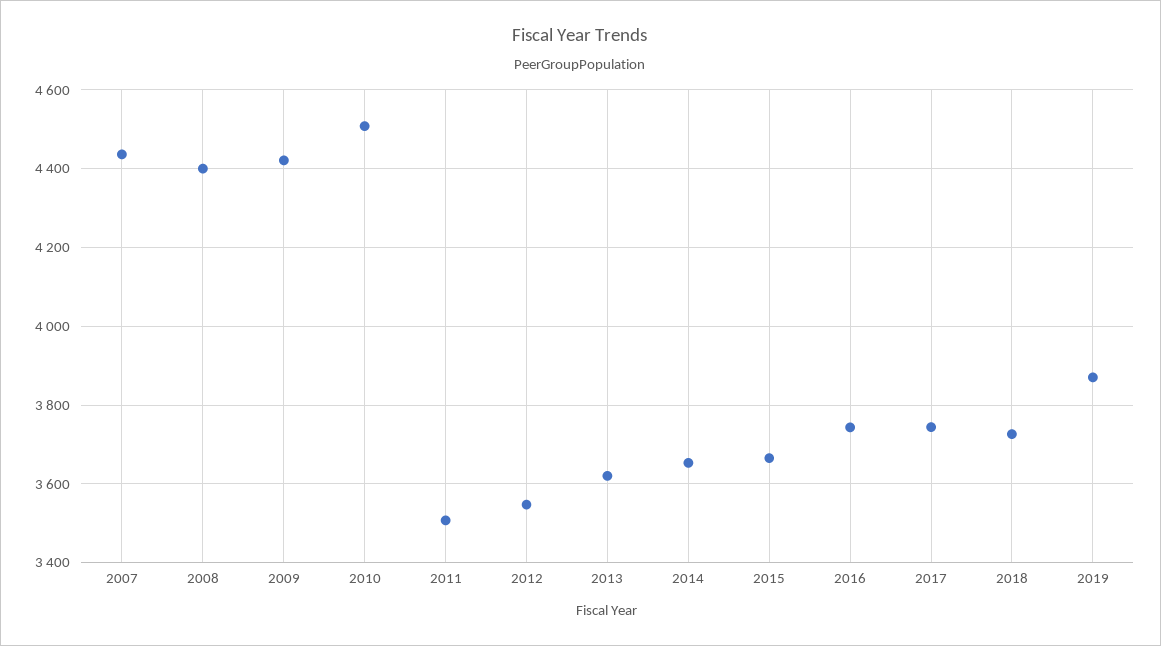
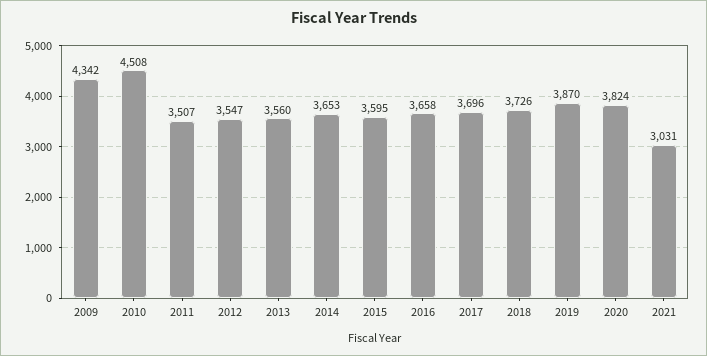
2007: 4440 -> none
2008: 4400 -> none
2009: 4420 -> 4342
2013: 3620 -> 3560
2015: 3660 -> 3595
2016: 3740 -> 3658
2017: 3740 -> 3696
2020: none -> 3824
2021: none -> 3031

